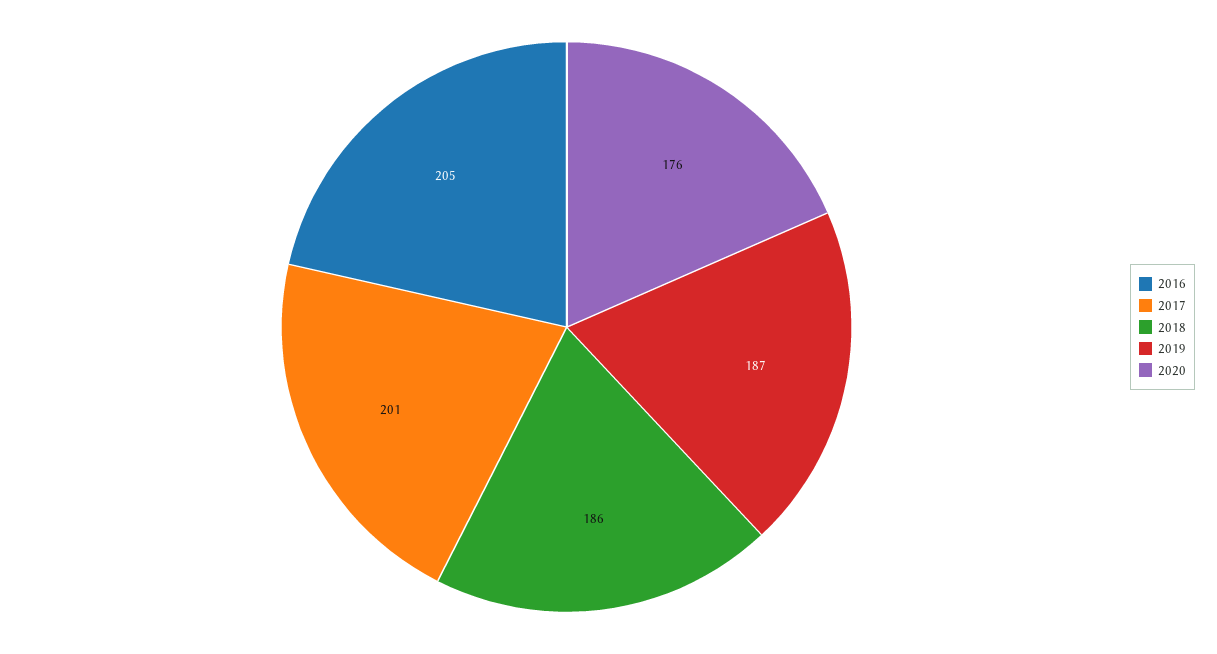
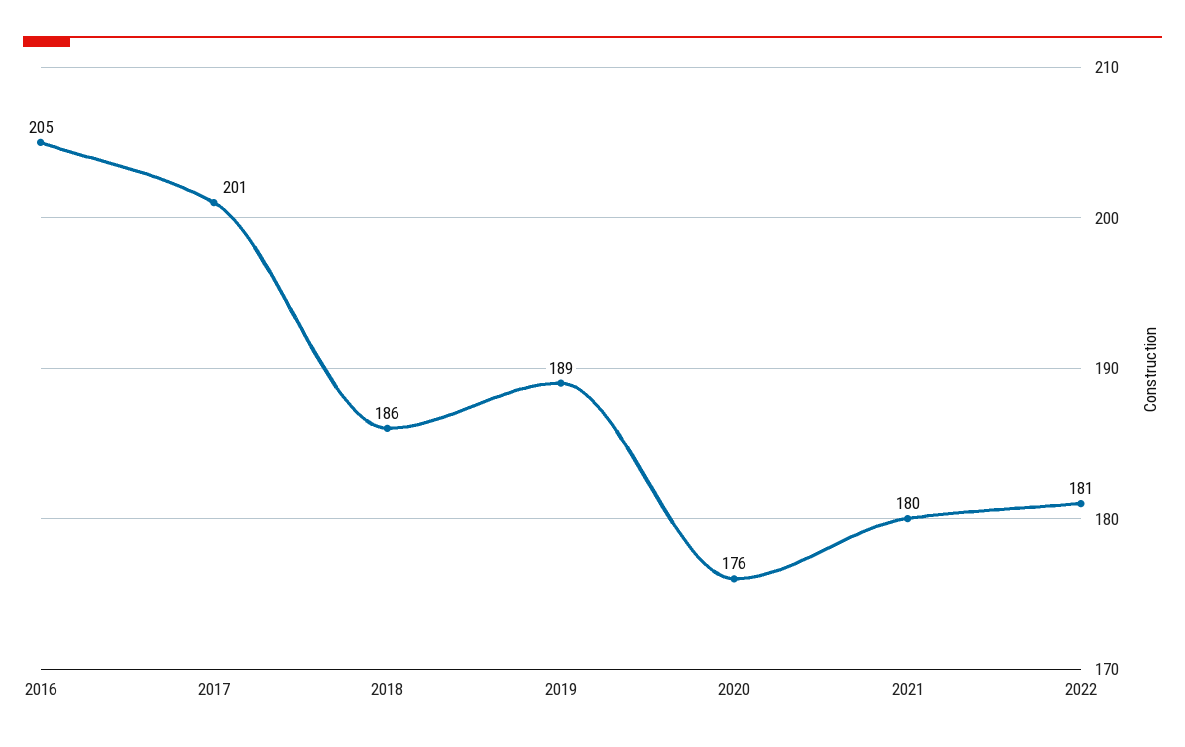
2019: 187 -> 189
2021: none -> 180
2022: none -> 181

